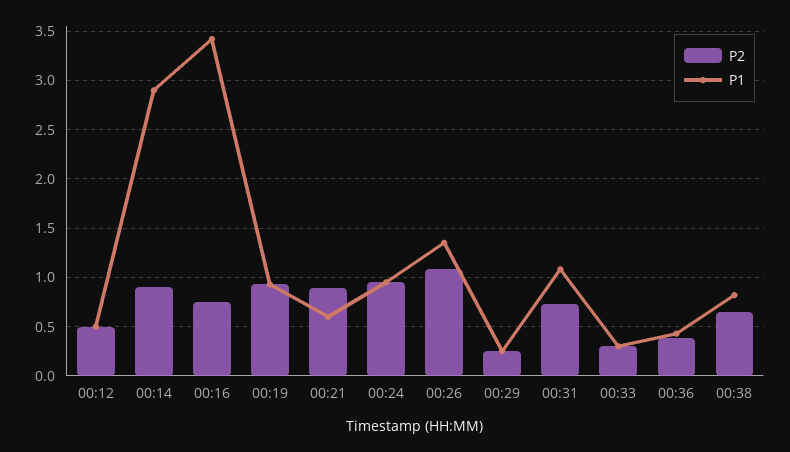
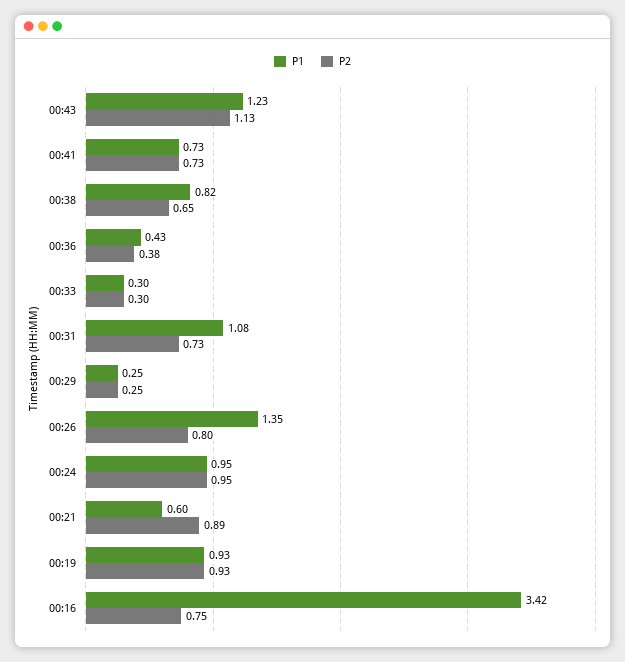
P2, 00:12: 0.5 -> none
P1, 00:12: 0.5 -> none
P2, 00:14: 0.9 -> none
P1, 00:14: 2.9 -> none
P2, 00:26: 1.1 -> 0.8
P1, 00:43: none -> 1.23
P2, 00:43: none -> 1.13
P1, 00:41: none -> 0.73
P2, 00:41: none -> 0.73

